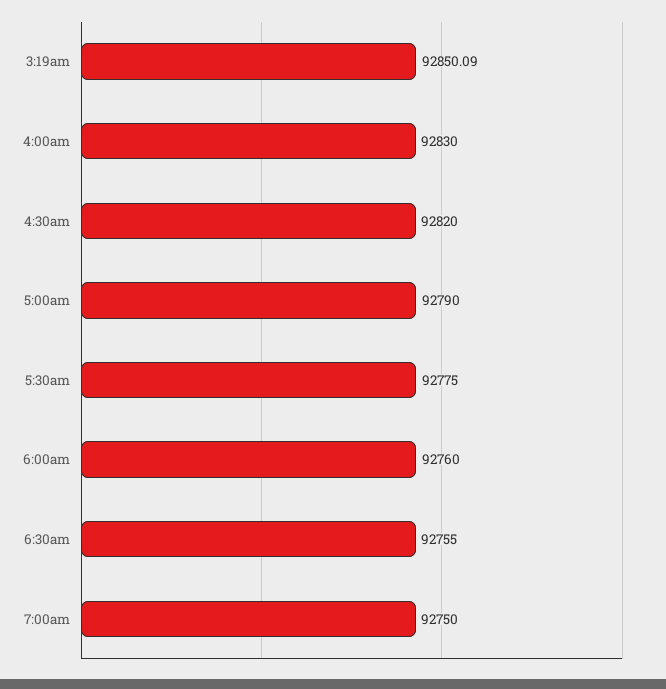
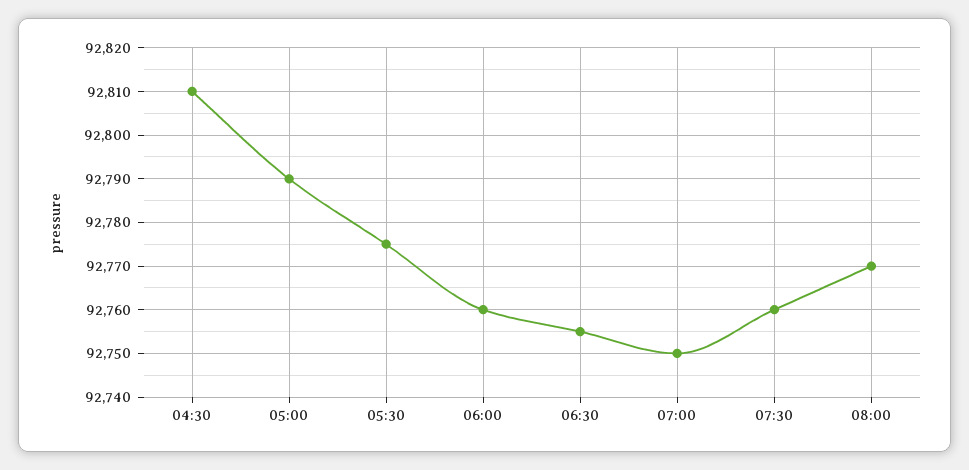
3:19am: 92850.09 -> none
4:00am: 92830 -> none
4:30am: 92820 -> 92810
07:30: none -> 92760
08:00: none -> 92770

